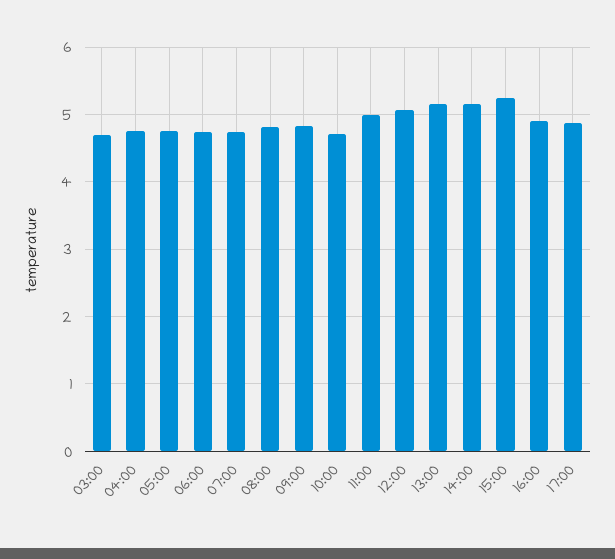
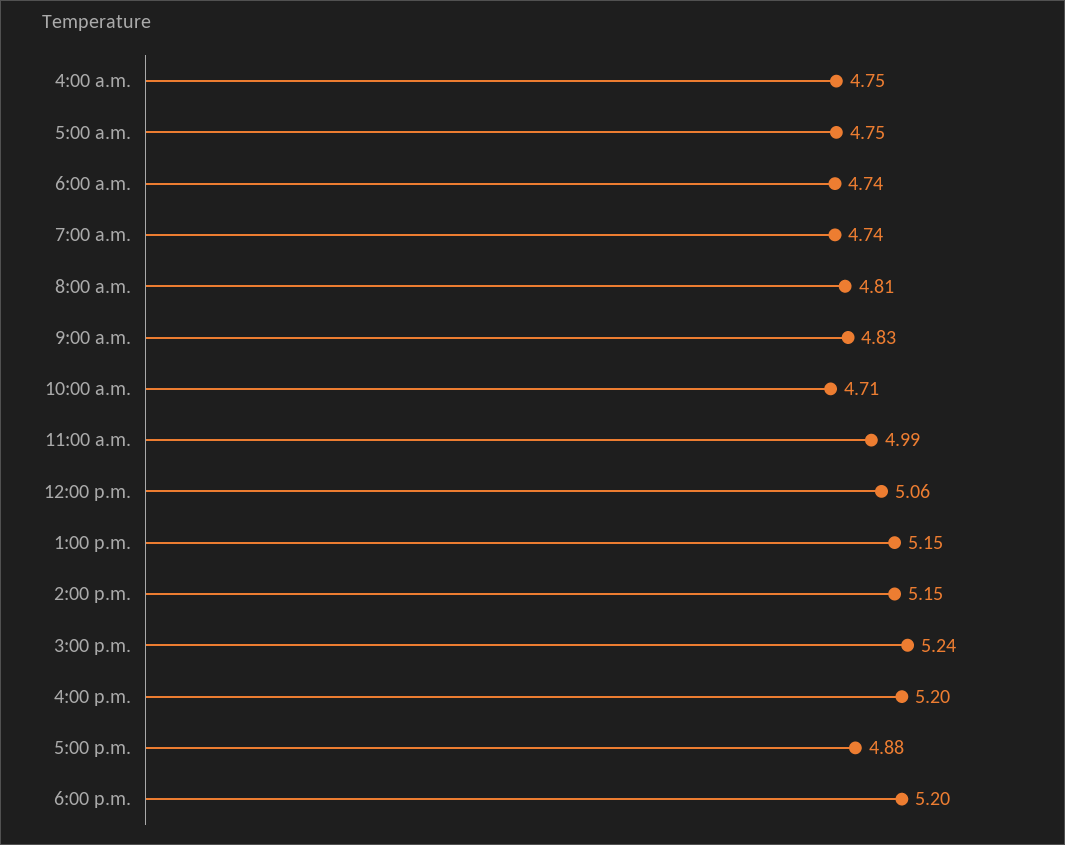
03:00: 4.7 -> none
16:00: 4.9 -> 5.2
6:00 p.m.: none -> 5.2

